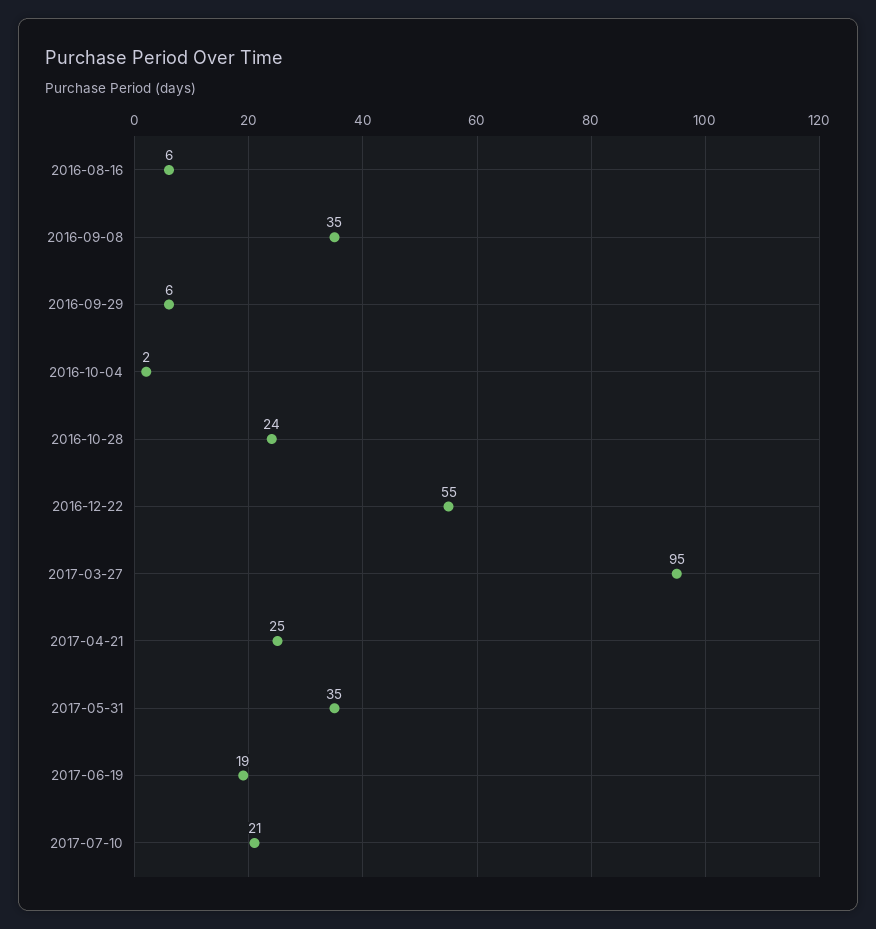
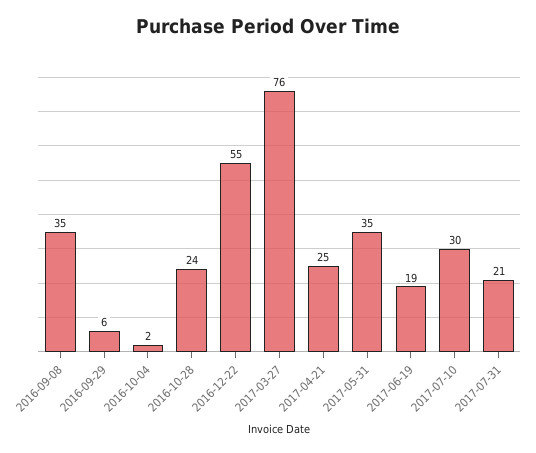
2016-08-16: 6 -> none
2017-03-27: 95 -> 76
2017-07-10: 21 -> 30
2017-07-31: none -> 21

